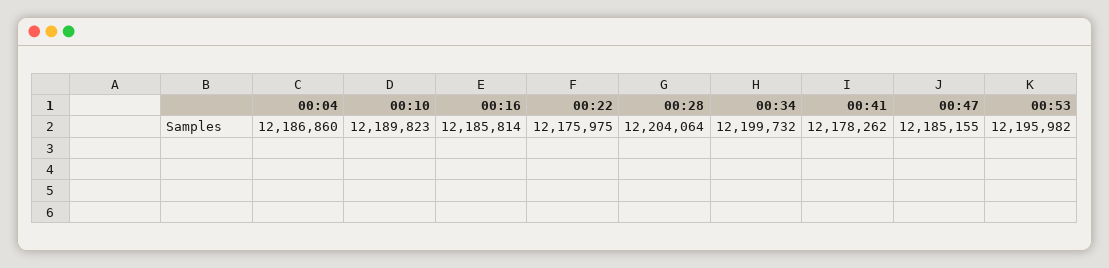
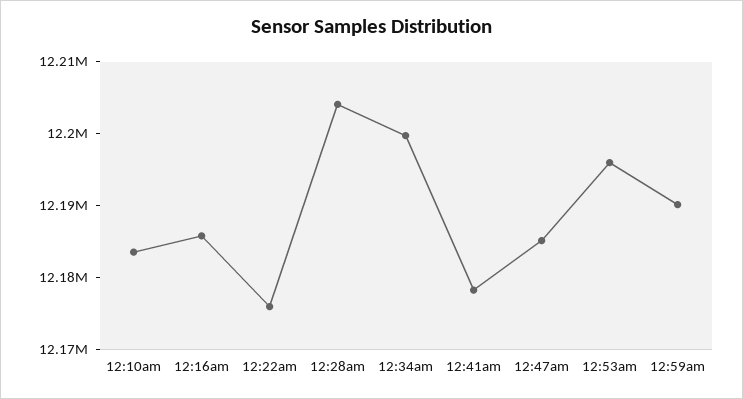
00:04: 12186860 -> none
00:10: 12189823 -> 12184000
12:59am: none -> 12190000

